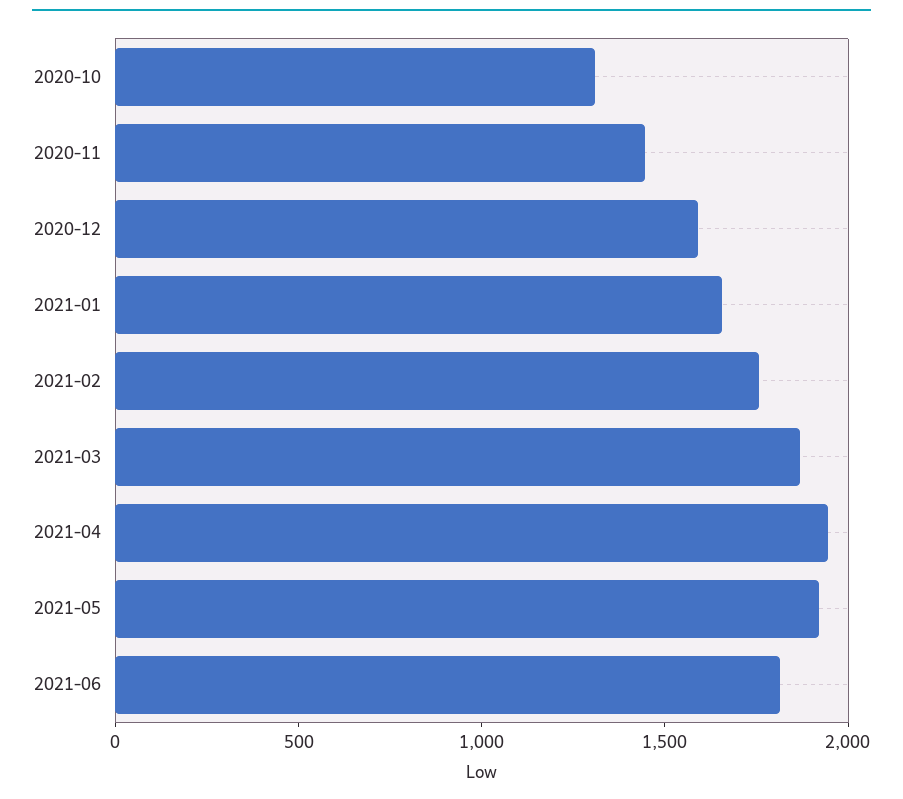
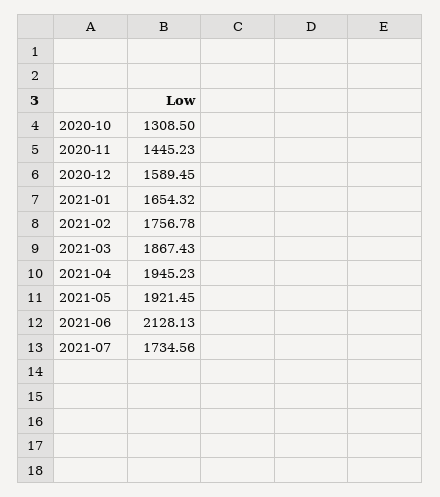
2021-06: 1800 -> 2128.13
2021-07: none -> 1734.56

